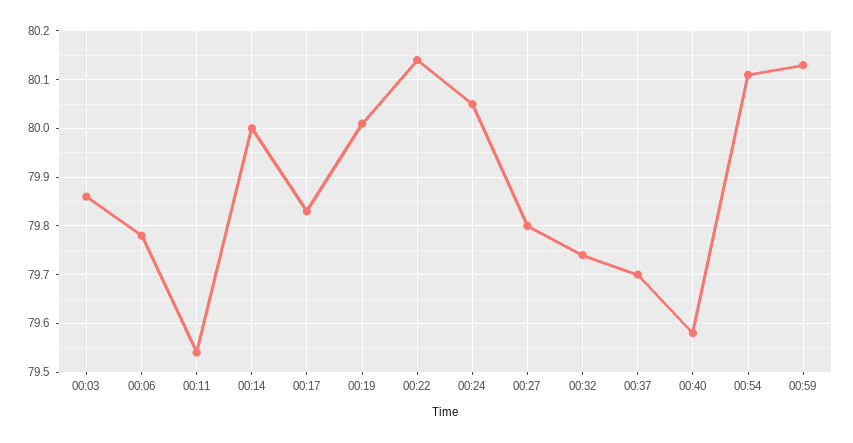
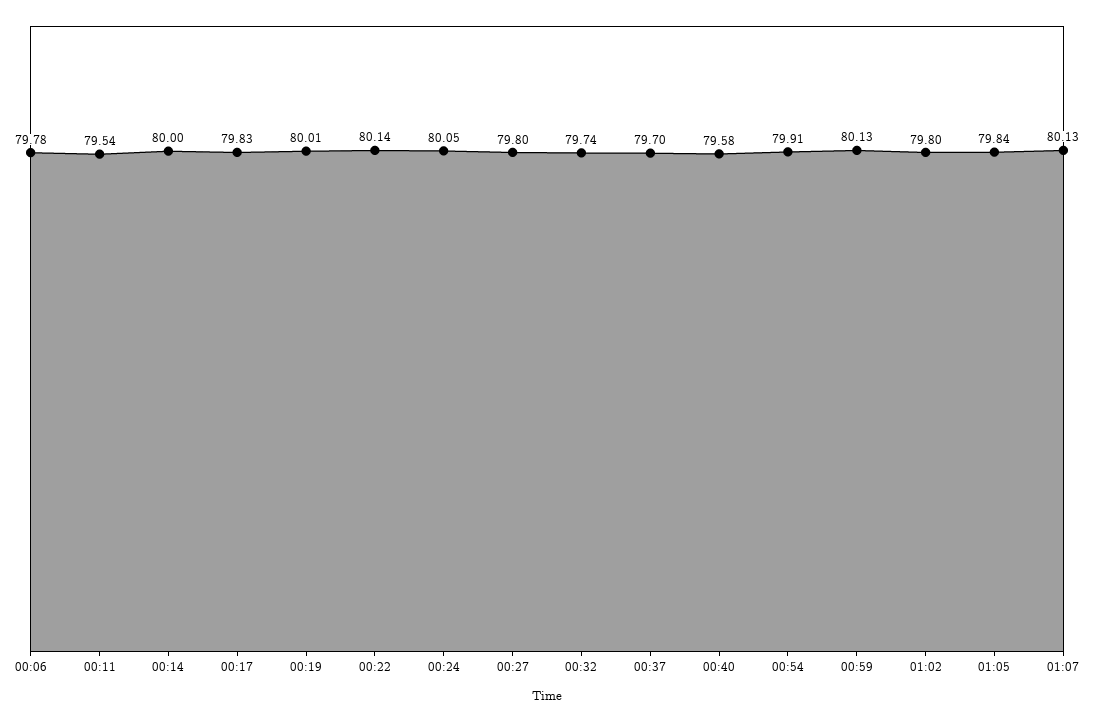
00:03: 79.85 -> none
00:54: 80.1 -> 79.91
01:02: none -> 79.8
01:05: none -> 79.84
01:07: none -> 80.13

